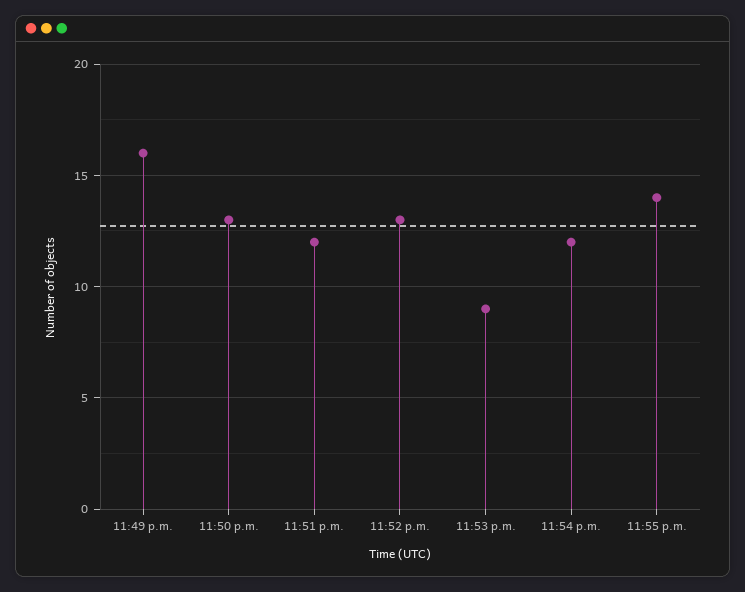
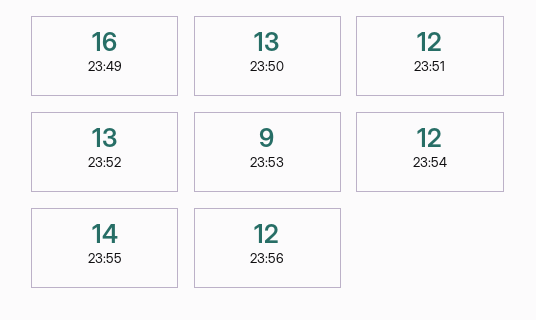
23:56: none -> 12

